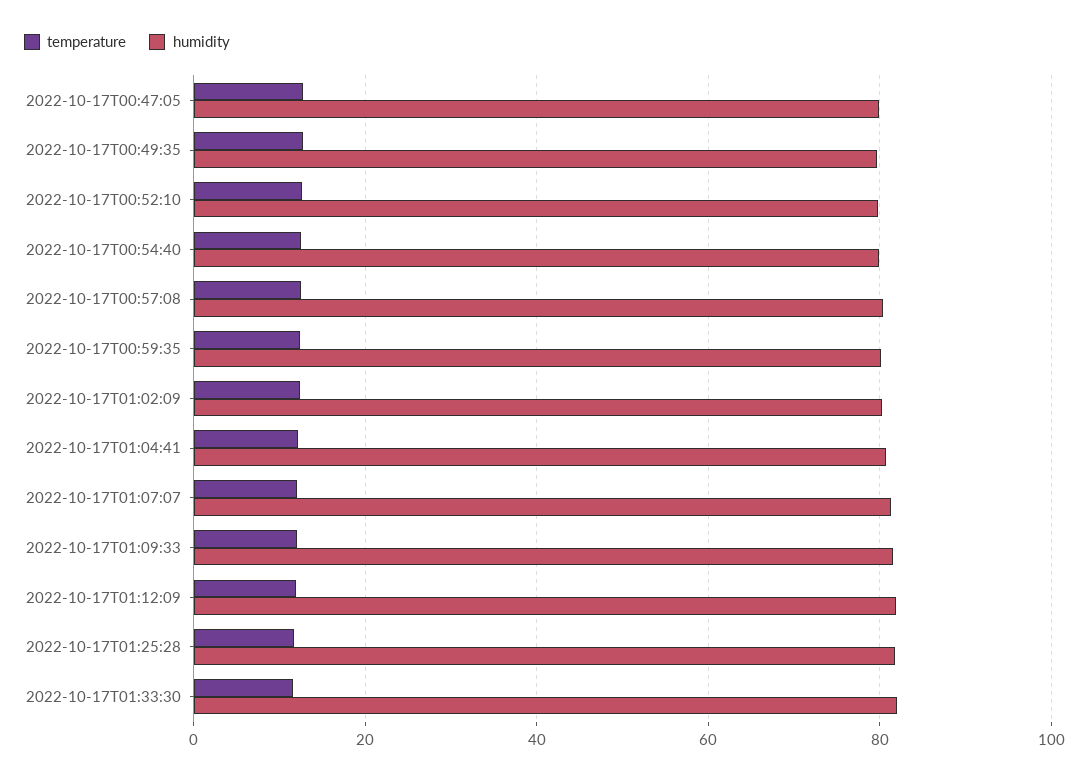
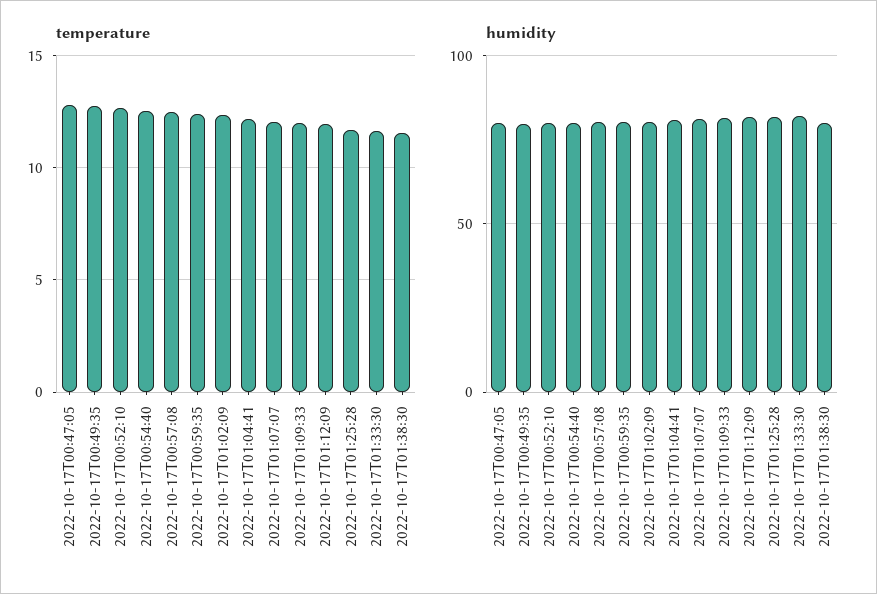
temperature, 2022-10-17T01:38:30: none -> 11.5
humidity, 2022-10-17T01:38:30: none -> 80

